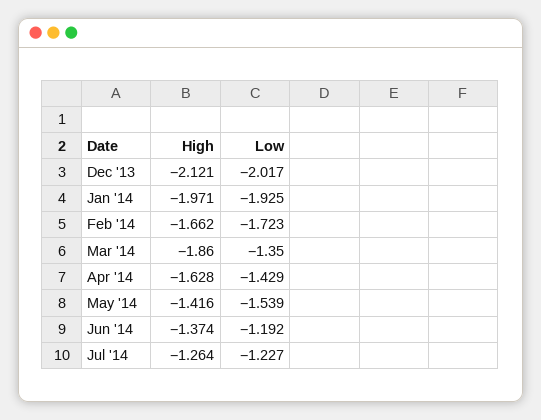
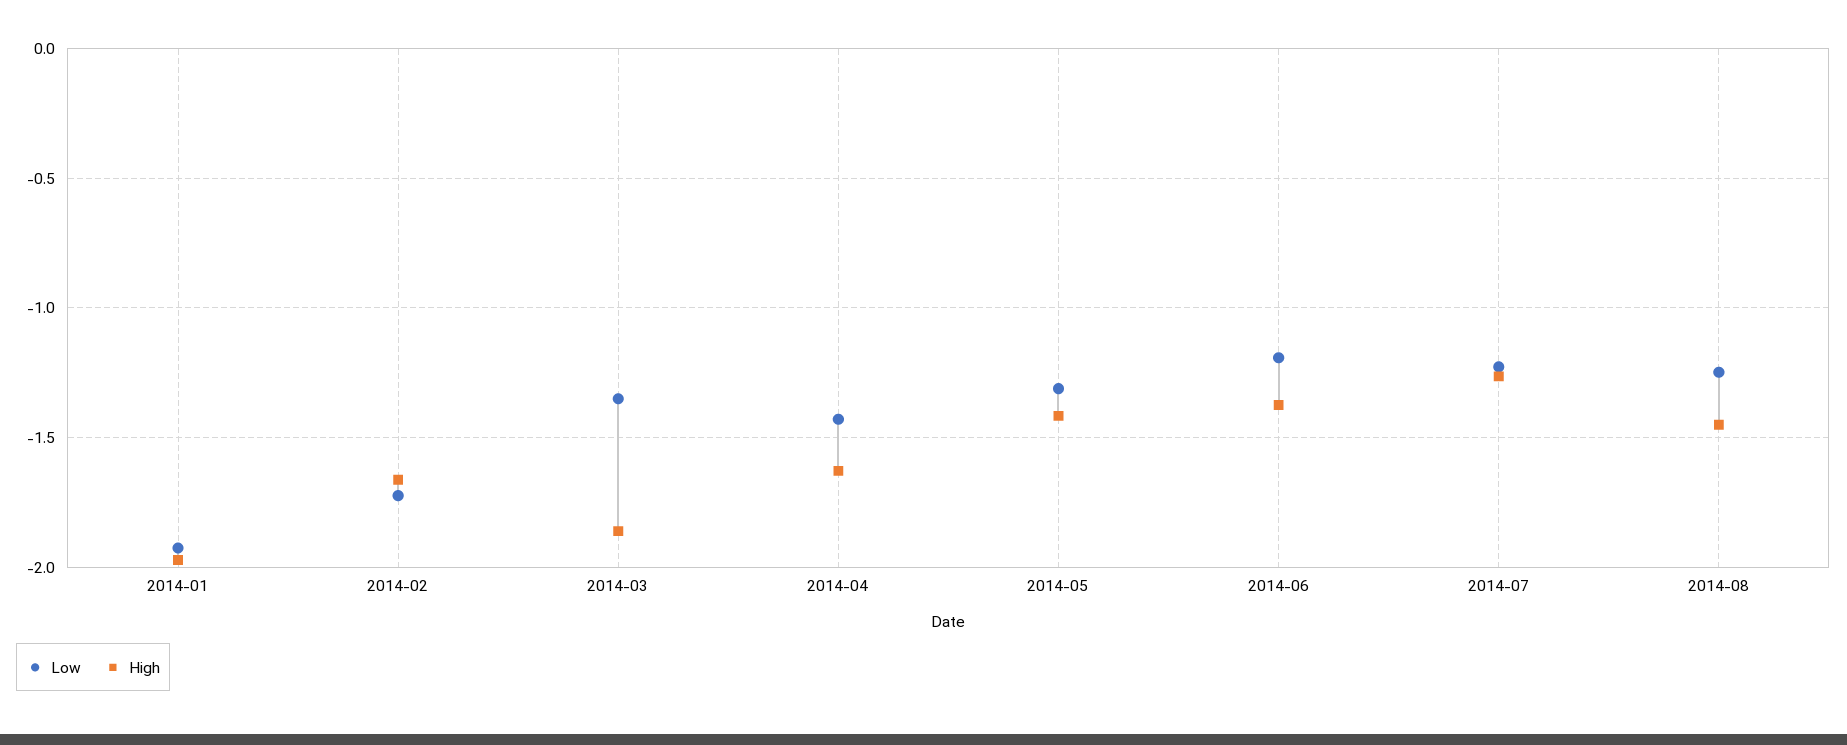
High, Dec '13: -2.121 -> none
Low, Dec '13: -2.017 -> none
Low, May '14: -1.539 -> -1.3
Low, 2014-08: none -> -1.25
High, 2014-08: none -> -1.45

